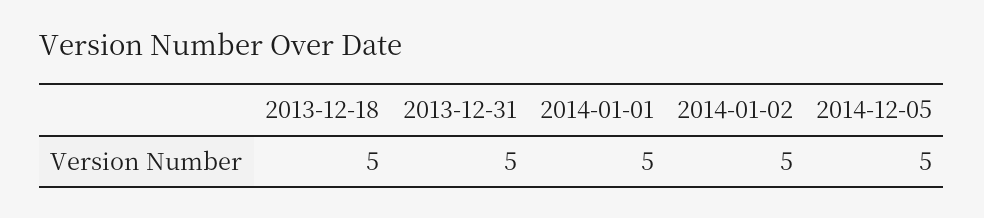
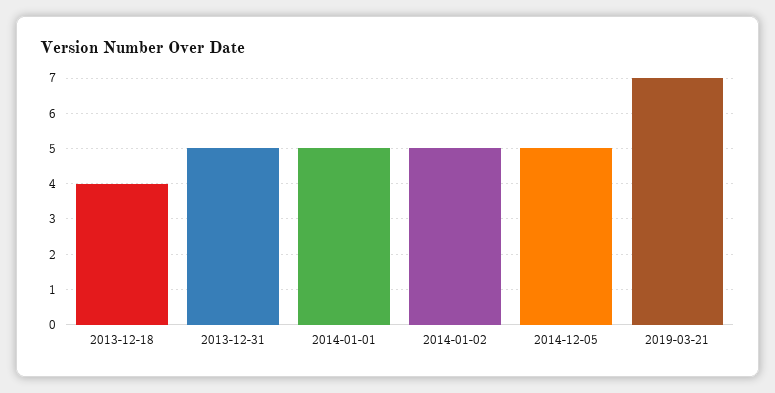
2013-12-18: 5 -> 4
2019-03-21: none -> 7

